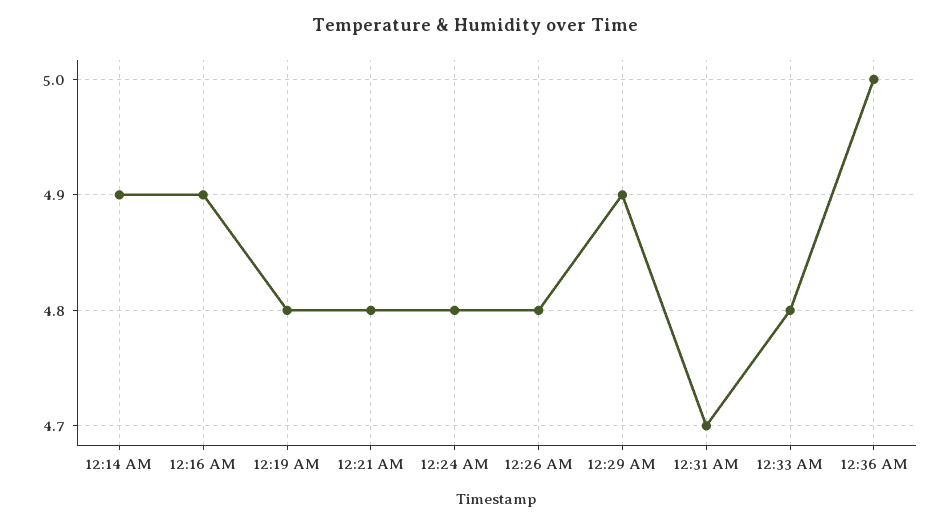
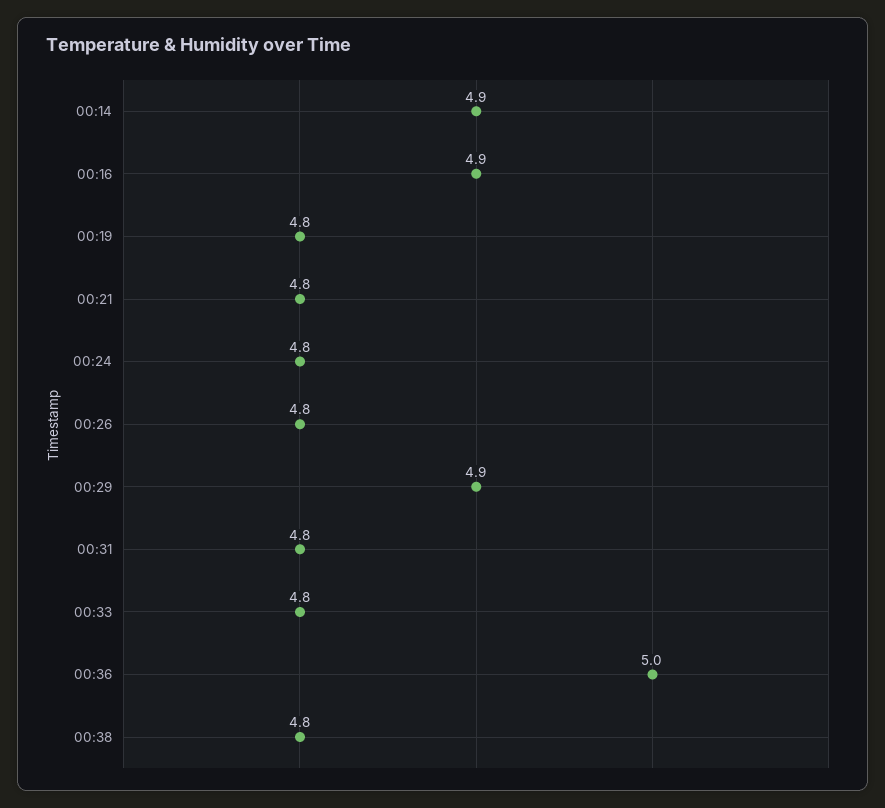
12:31 AM: 4.7 -> 4.8
00:38: none -> 4.8

